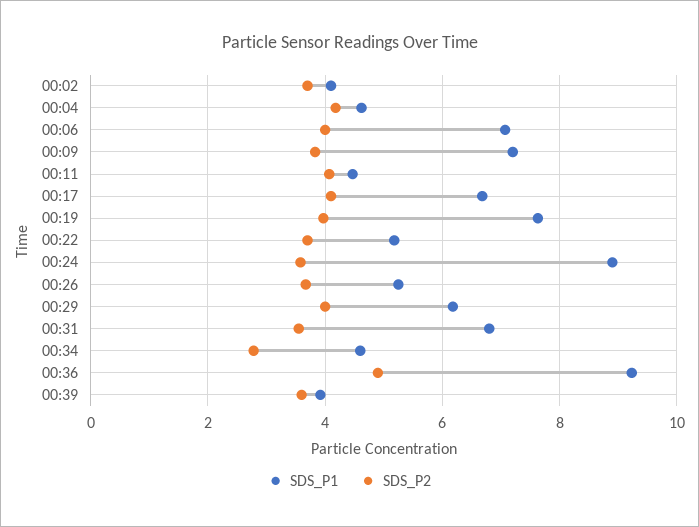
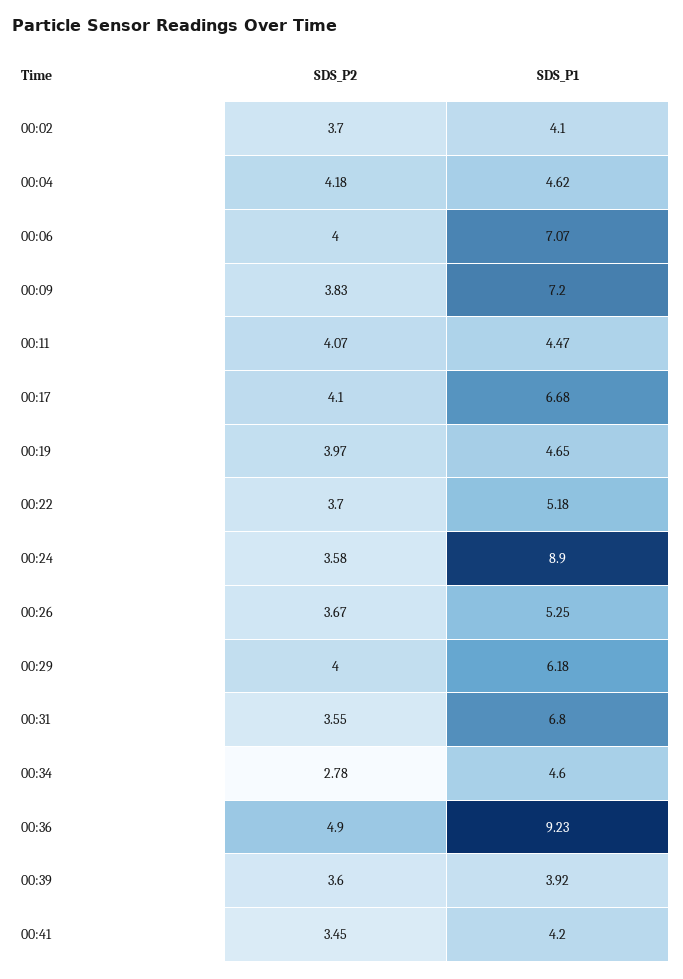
SDS_P1, 00:19: 7.6 -> 4.65
SDS_P2, 00:41: none -> 3.45
SDS_P1, 00:41: none -> 4.2

